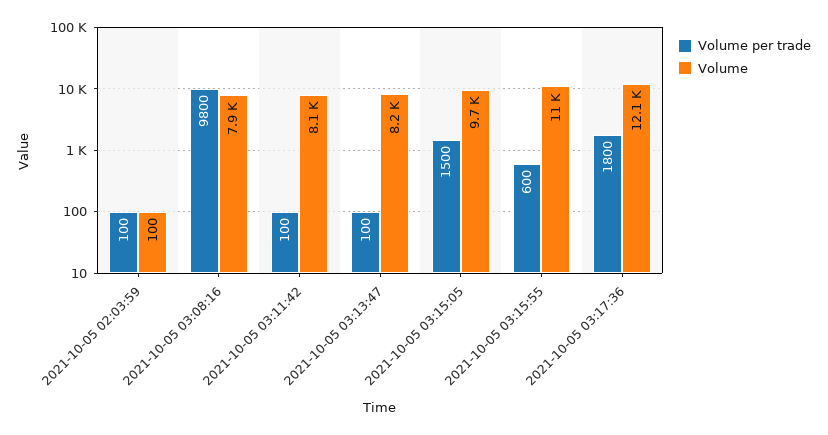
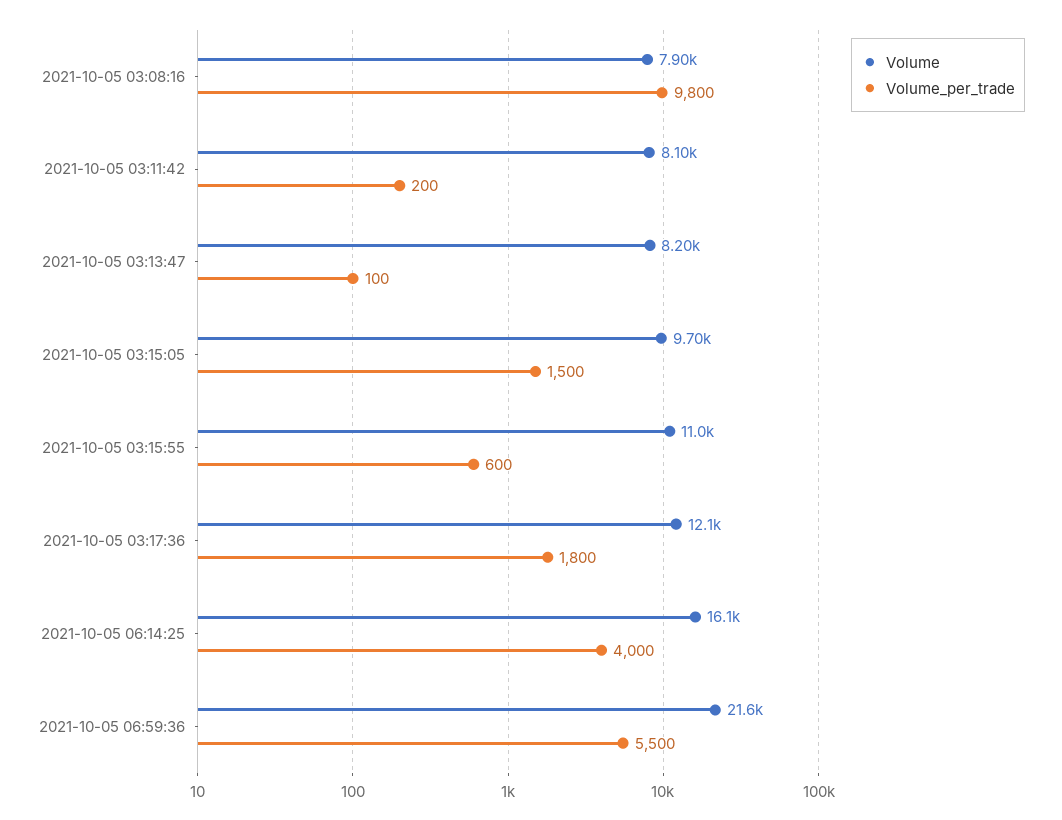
Volume per trade, 2021-10-05 02:03:59: 100 -> none
Volume, 2021-10-05 02:03:59: 100 -> none
Volume per trade, 2021-10-05 03:11:42: 100 -> 200
Volume, 2021-10-05 06:14:25: none -> 16100
Volume per trade, 2021-10-05 06:14:25: none -> 4000
Volume, 2021-10-05 06:59:36: none -> 21600
Volume per trade, 2021-10-05 06:59:36: none -> 5500

